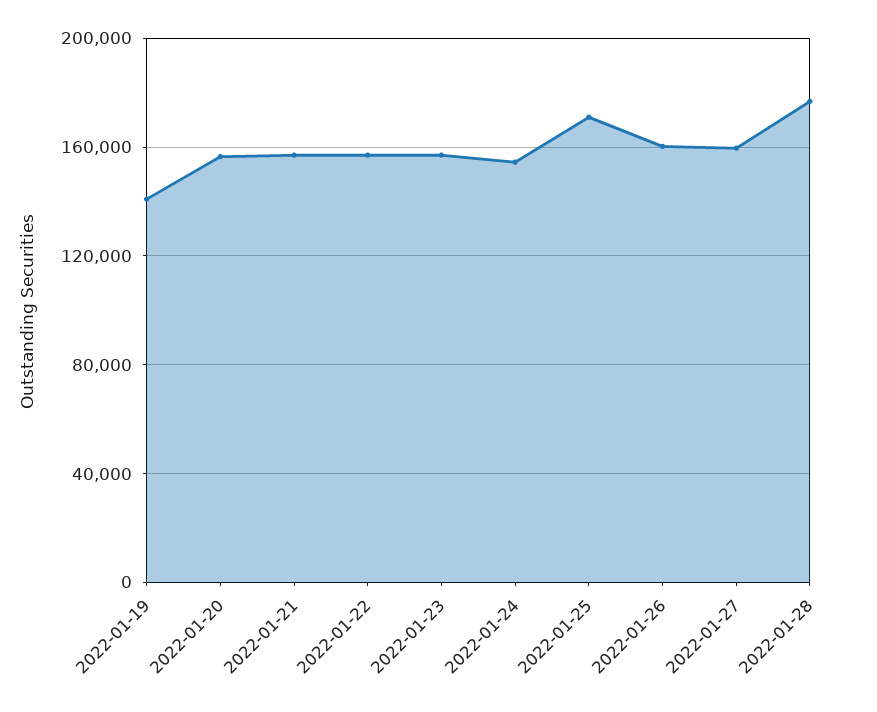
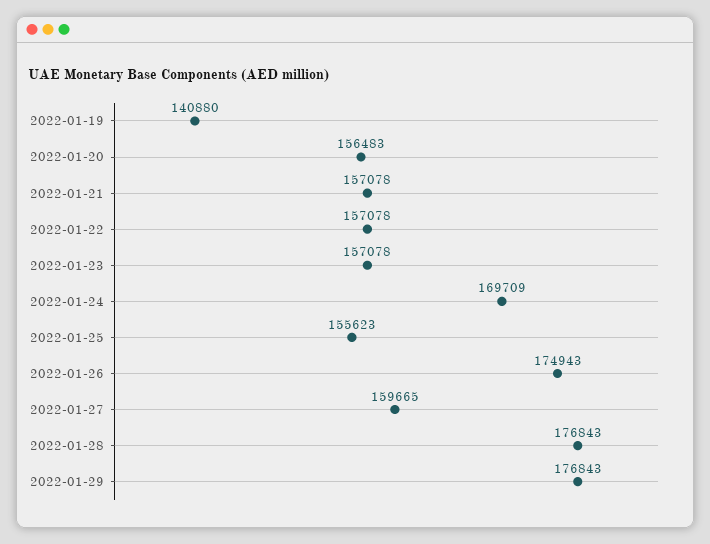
2022-01-24: 155000 -> 169709
2022-01-25: 170000 -> 155623
2022-01-26: 160000 -> 174943
2022-01-29: none -> 176843

